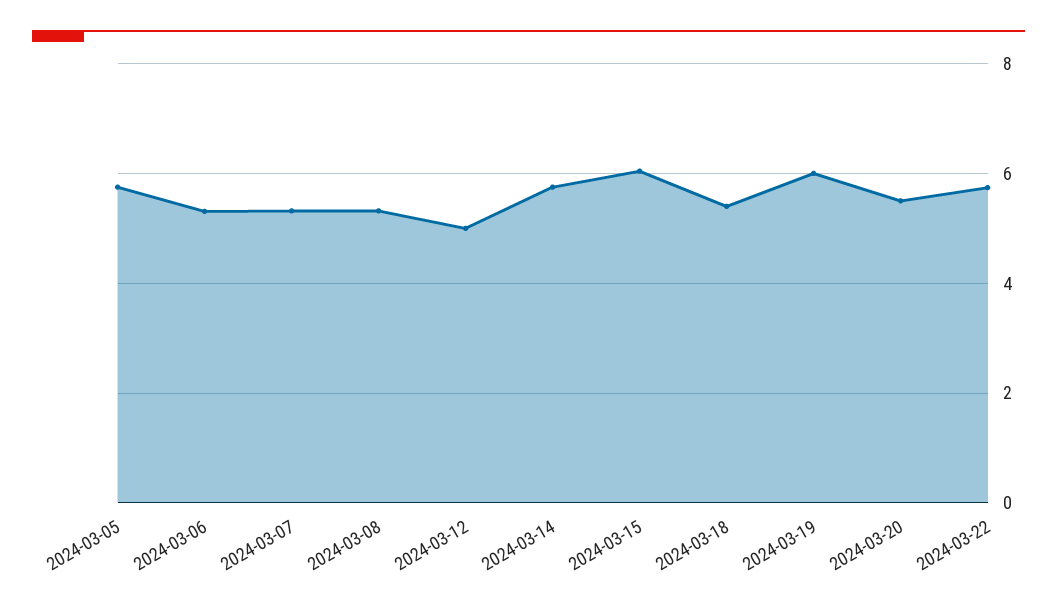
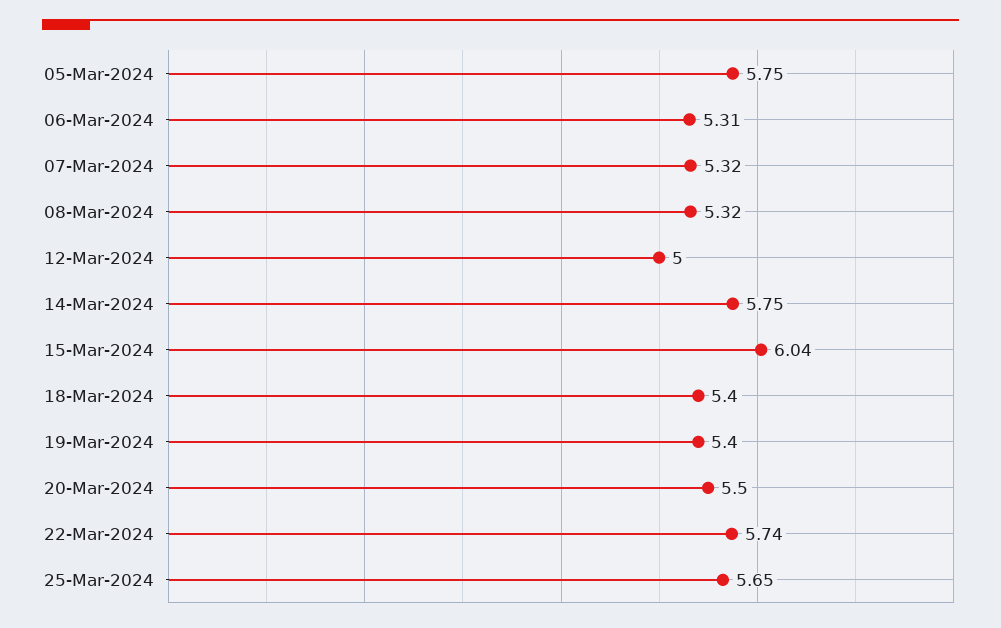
2024-03-19: 6 -> 5.4
25-Mar-2024: none -> 5.65

